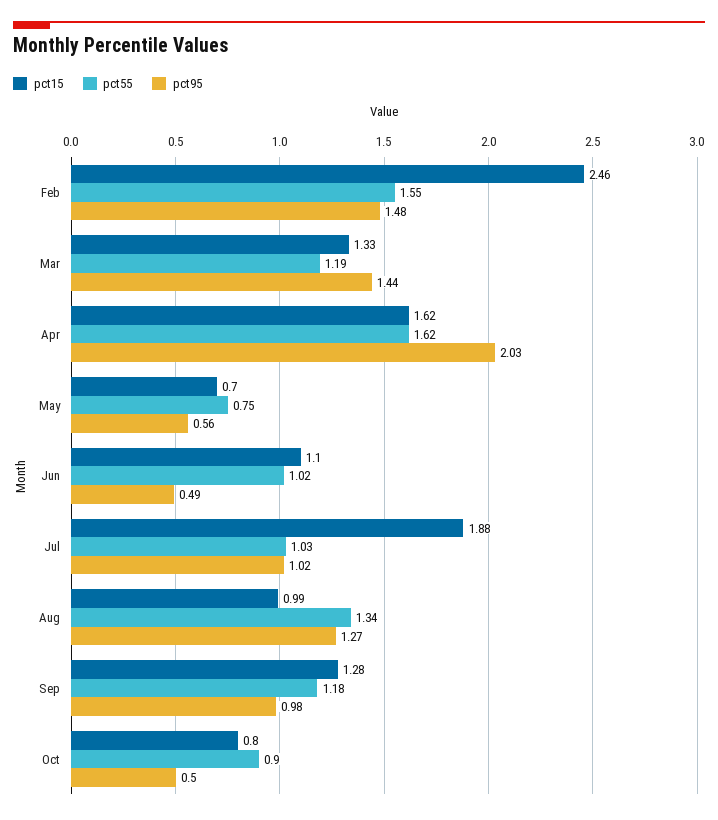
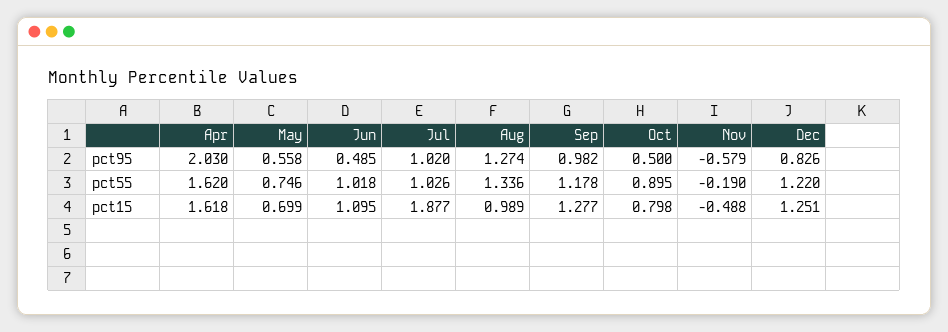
pct15, Feb: 2.46 -> none
pct55, Feb: 1.55 -> none
pct95, Feb: 1.48 -> none
pct15, Mar: 1.33 -> none
pct55, Mar: 1.19 -> none
pct95, Mar: 1.44 -> none
pct95, Nov: none -> -0.579
pct95, Dec: none -> 0.826
pct55, Nov: none -> -0.19
pct55, Dec: none -> 1.22
pct15, Nov: none -> -0.488
pct15, Dec: none -> 1.251

